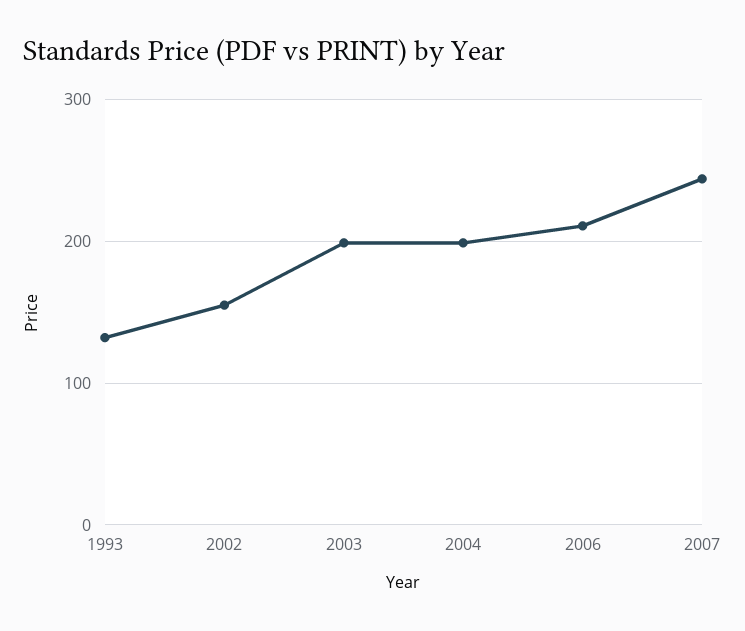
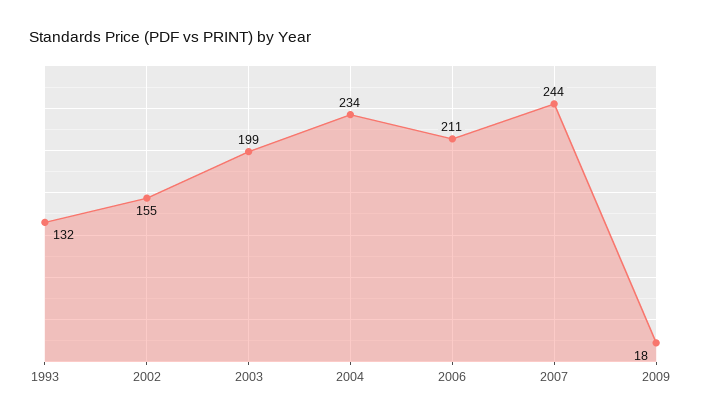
2004: 200 -> 234
2009: none -> 18

